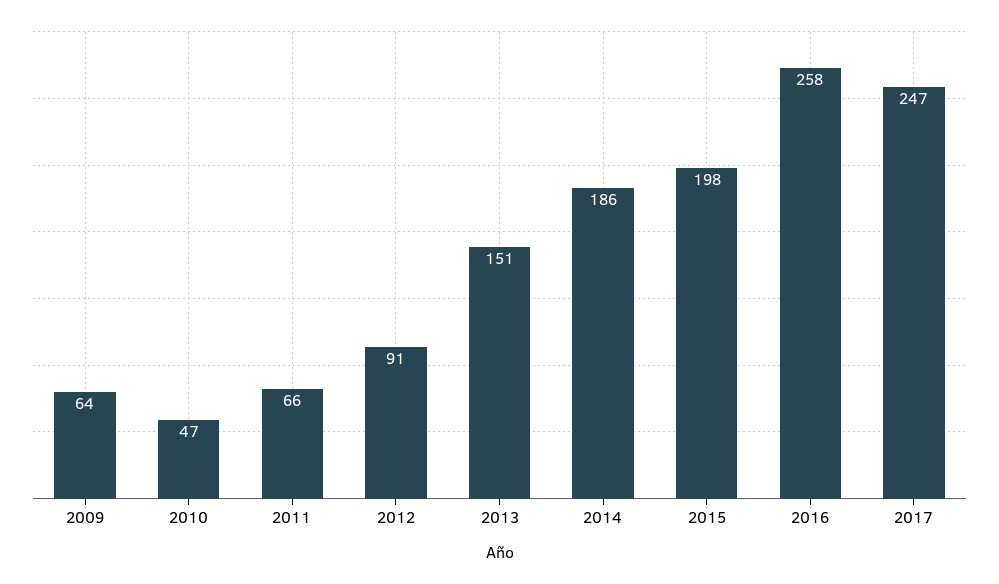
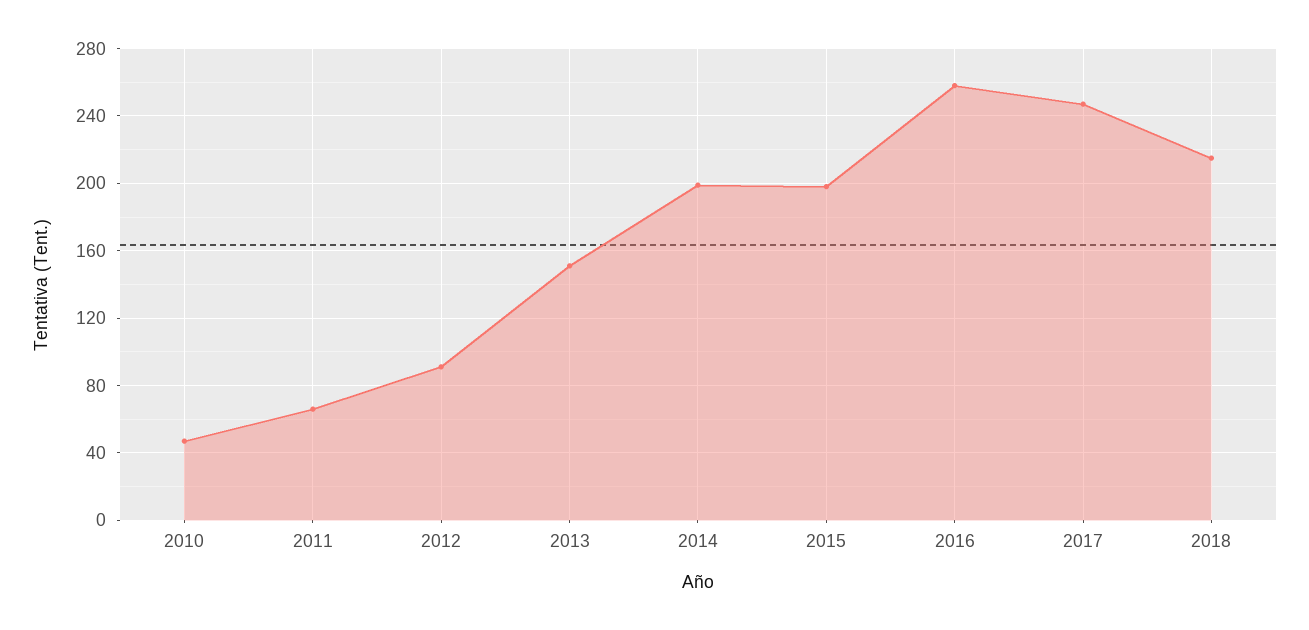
2009: 64 -> none
2014: 186 -> 200
2018: none -> 215

